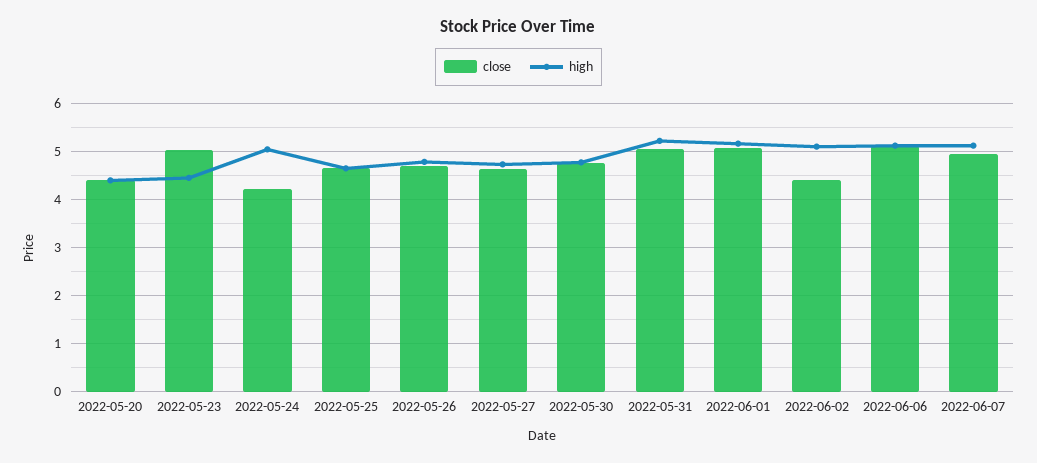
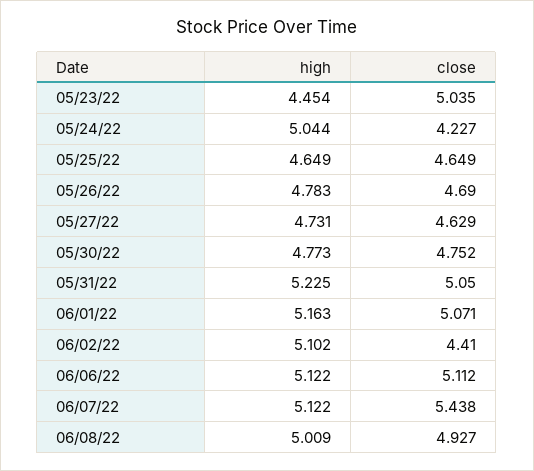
close, 2022-05-20: 4.4 -> none
high, 2022-05-20: 4.4 -> none
close, 2022-06-07: 5 -> 5.438
high, 06/08/22: none -> 5.009
close, 06/08/22: none -> 4.927

